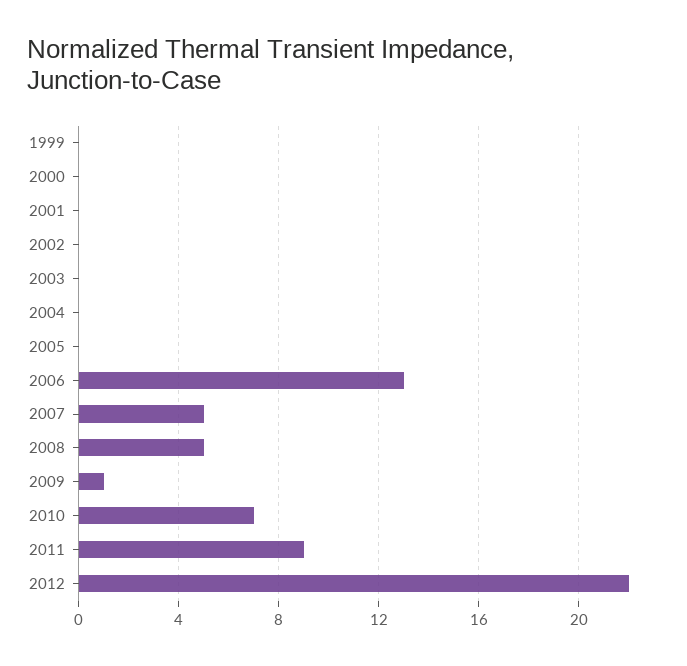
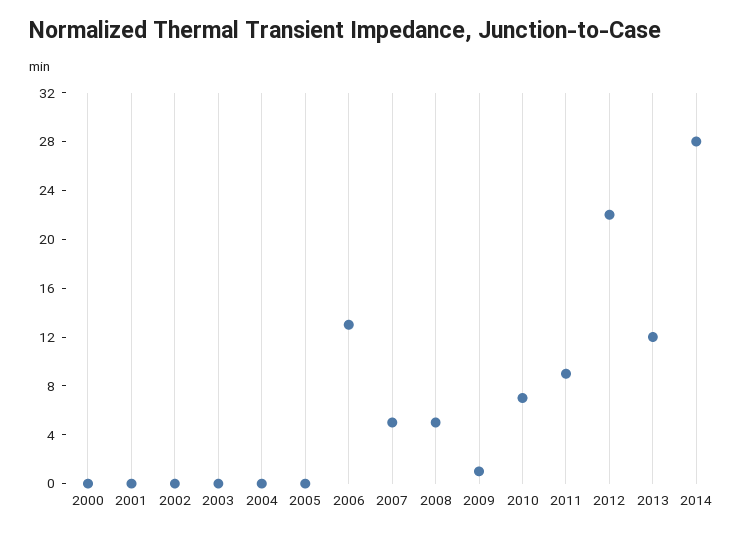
1999: 0 -> none
2013: none -> 12
2014: none -> 28

